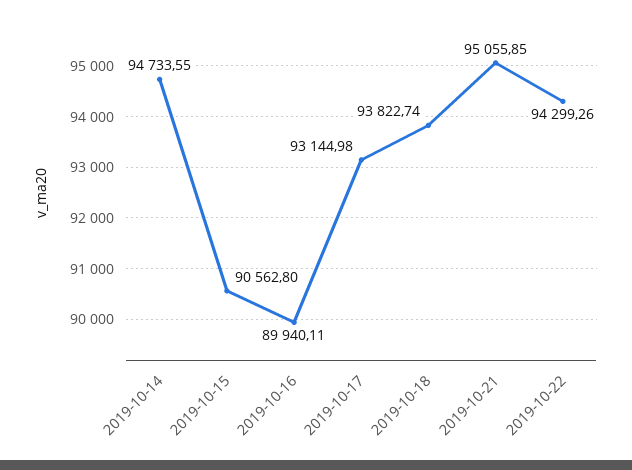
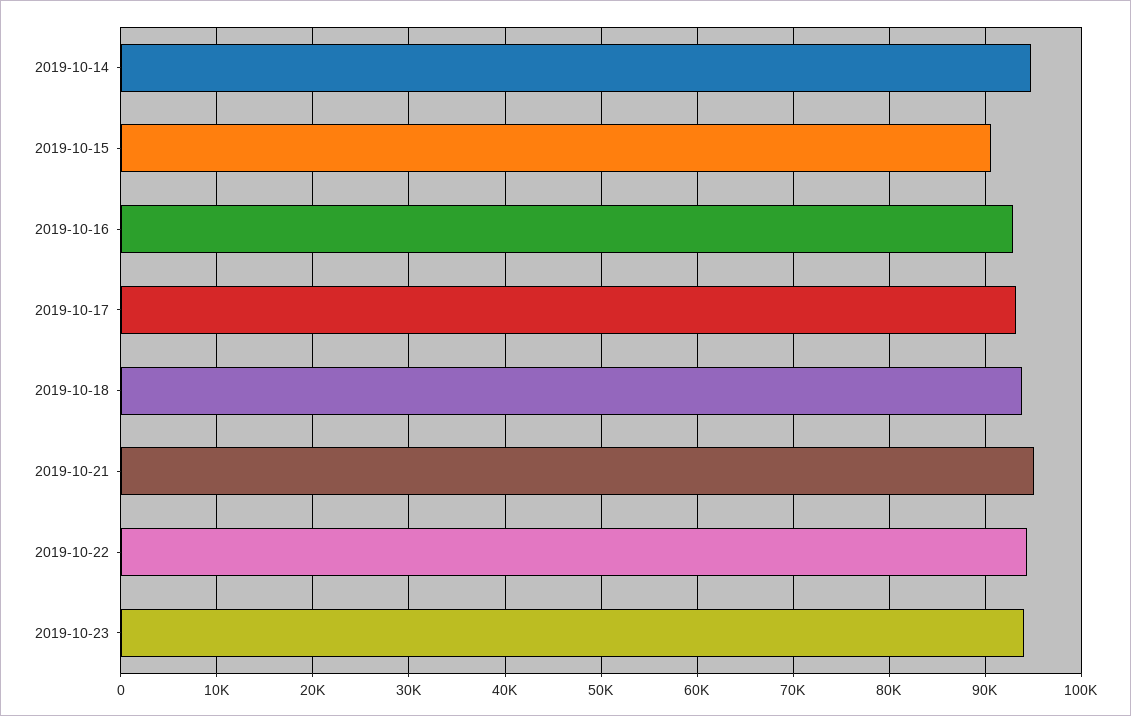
2019-10-16: 89940.11 -> 93000
2019-10-23: none -> 94000

